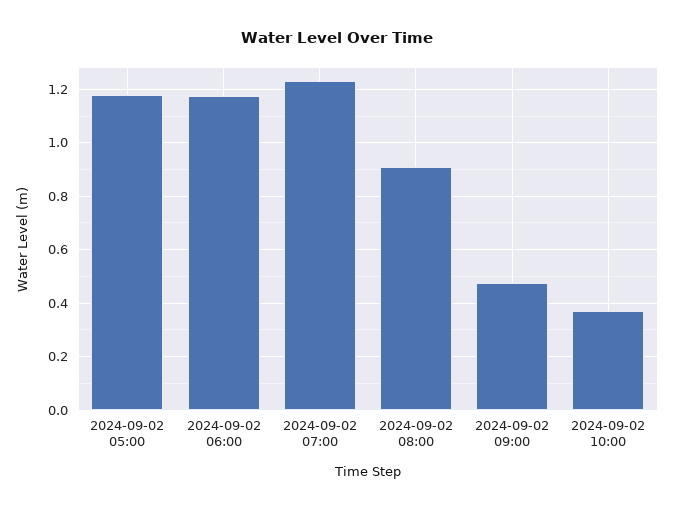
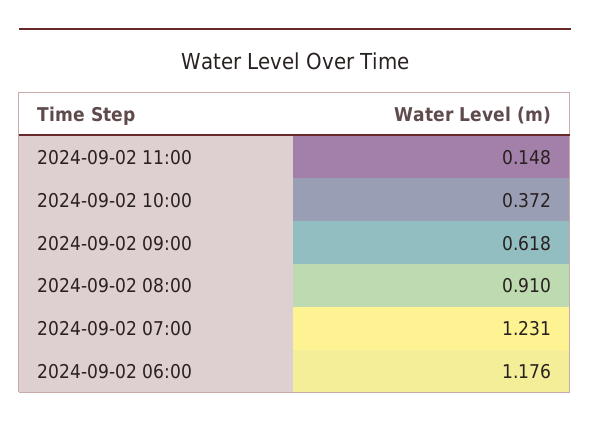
2024-09-02 05:00: 1.175 -> none
2024-09-02 09:00: 0.475 -> 0.618
2024-09-02 11:00: none -> 0.148

